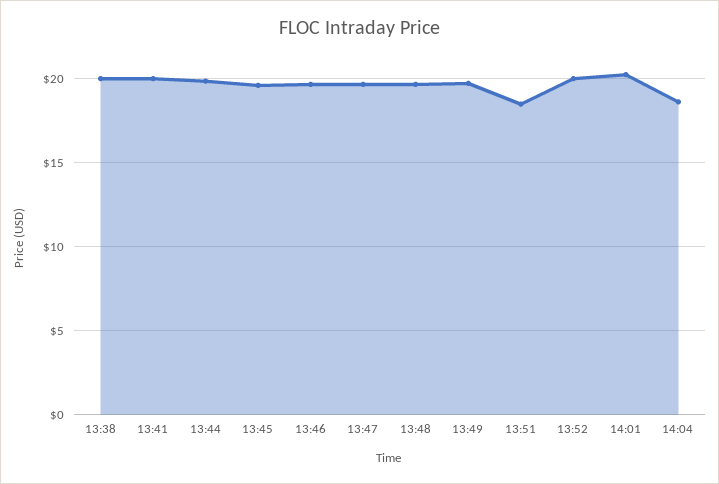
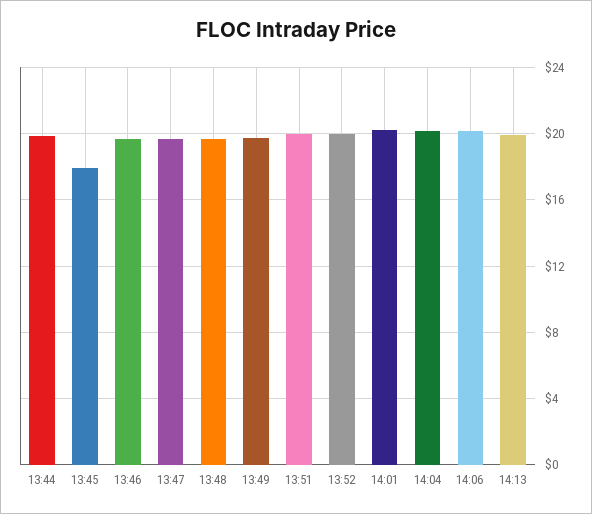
13:38: 20 -> none
13:41: 20 -> none
13:45: 19.5 -> 18
13:51: 18.5 -> 20
14:04: 18.5 -> 20
14:06: none -> 20
14:13: none -> 20

